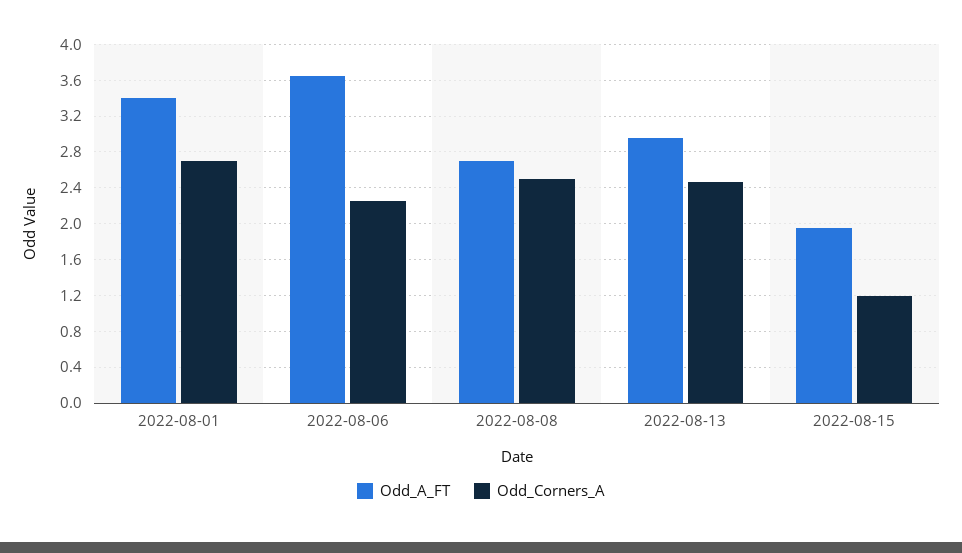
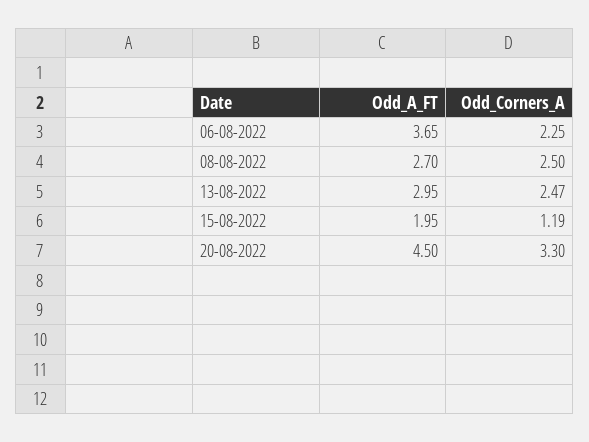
Odd_A_FT, 2022-08-01: 3.4 -> none
Odd_Corners_A, 2022-08-01: 2.7 -> none
Odd_A_FT, 20-08-2022: none -> 4.5
Odd_Corners_A, 20-08-2022: none -> 3.3

